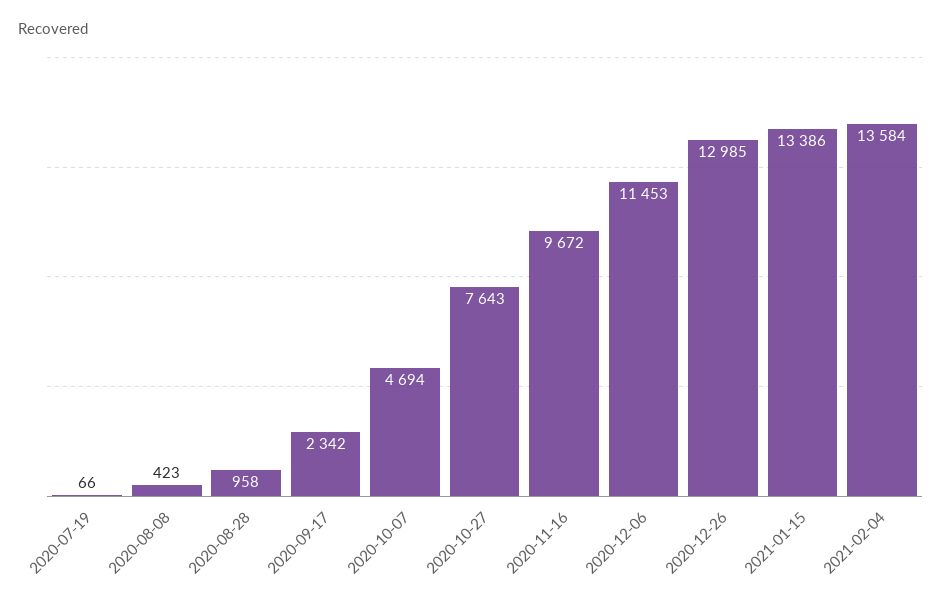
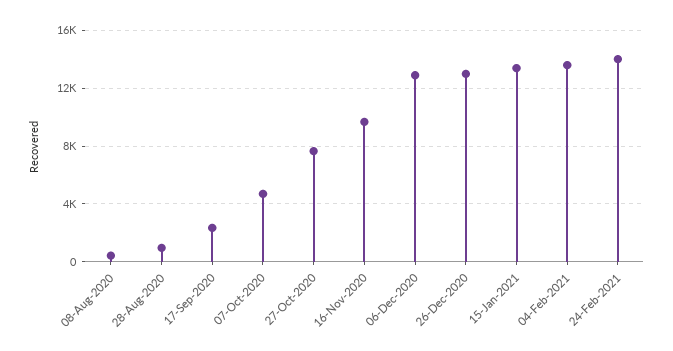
2020-07-19: 66 -> none
2020-12-06: 11453 -> 13000
24-Feb-2021: none -> 14000

